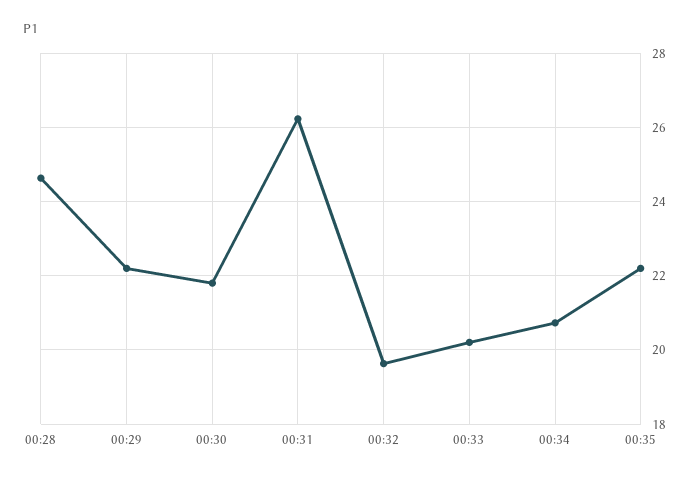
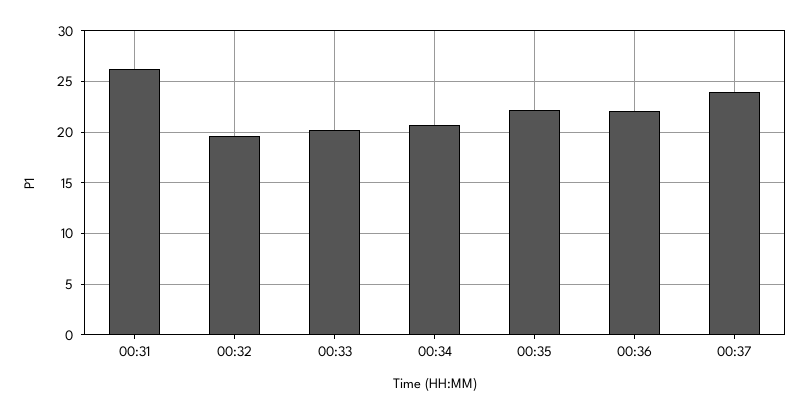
00:28: 24.6 -> none
00:29: 22.2 -> none
00:30: 21.8 -> none
00:36: none -> 22
00:37: none -> 24

